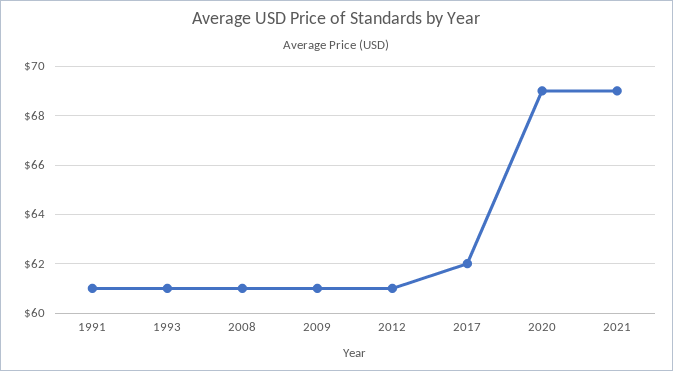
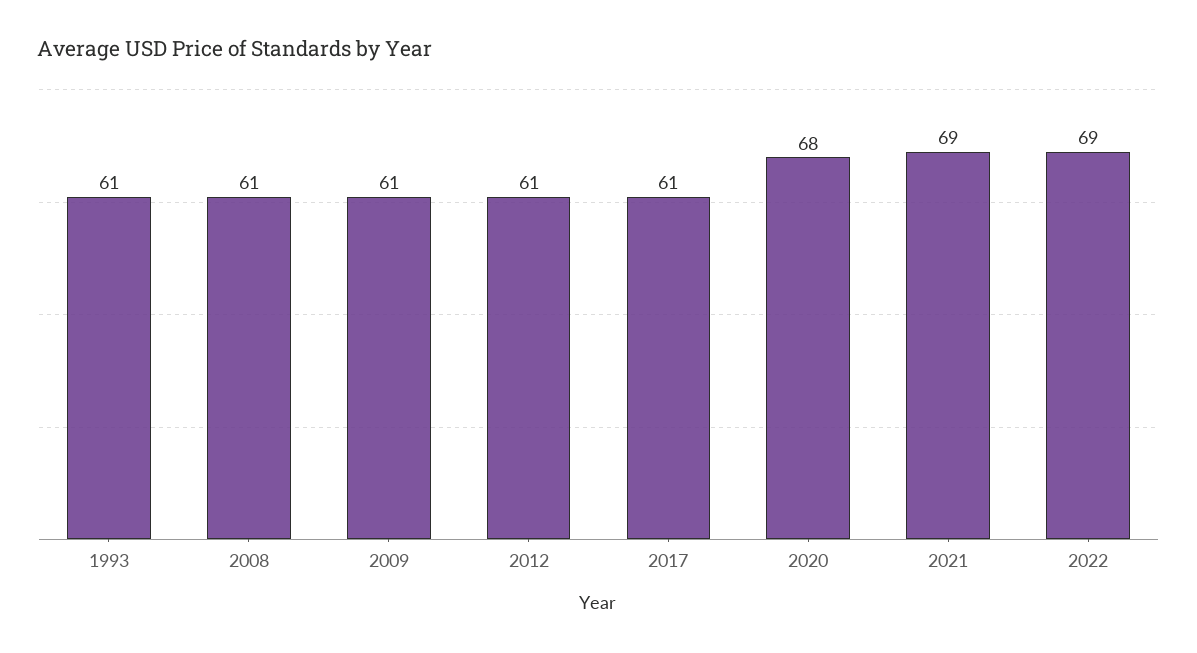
1991: 61 -> none
2017: 62 -> 61
2020: 69 -> 68
2022: none -> 69

